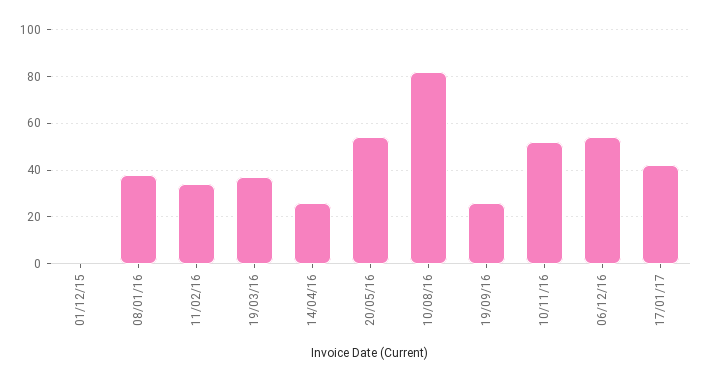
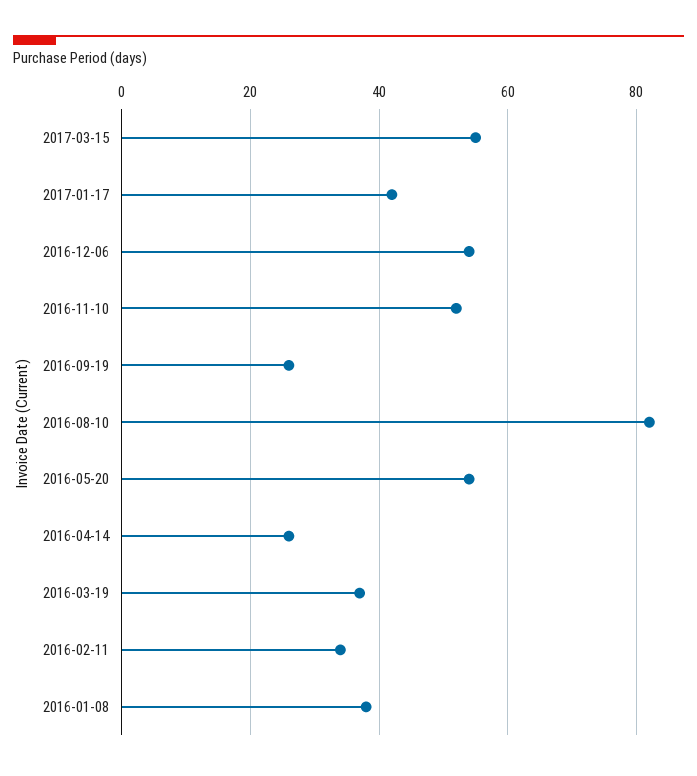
01/12/15: 0 -> none
2017-03-15: none -> 55

